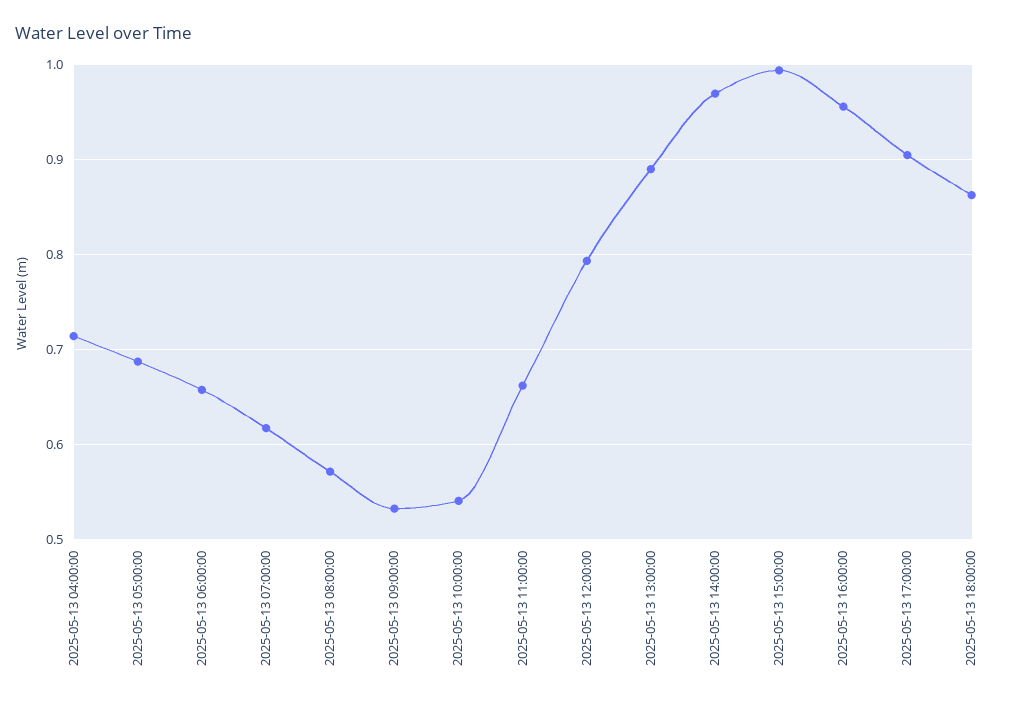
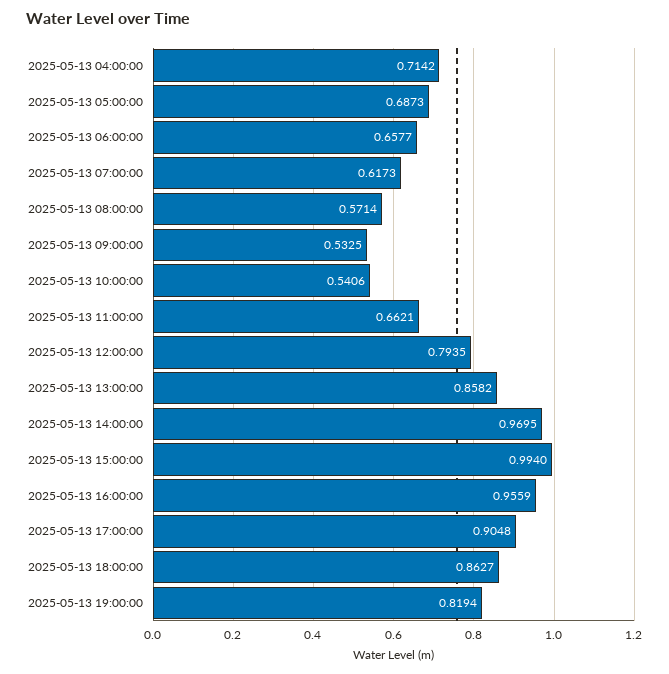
2025-05-13 13:00:00: 0.89 -> 0.8582
2025-05-13 19:00:00: none -> 0.8194

